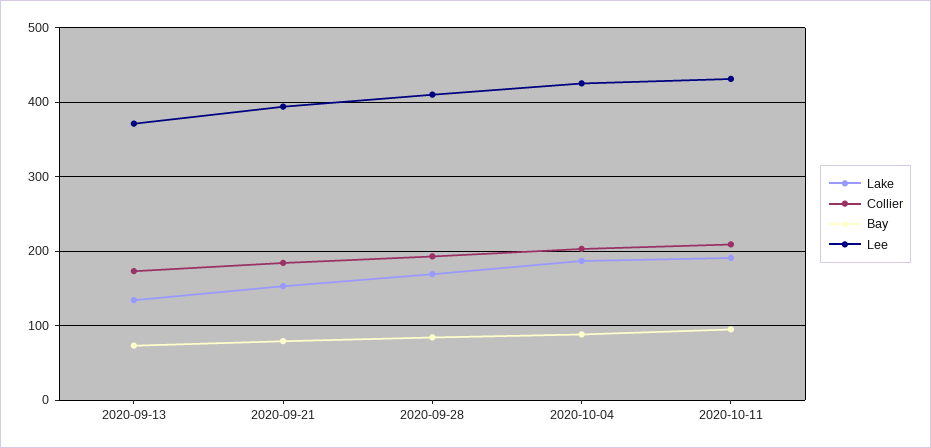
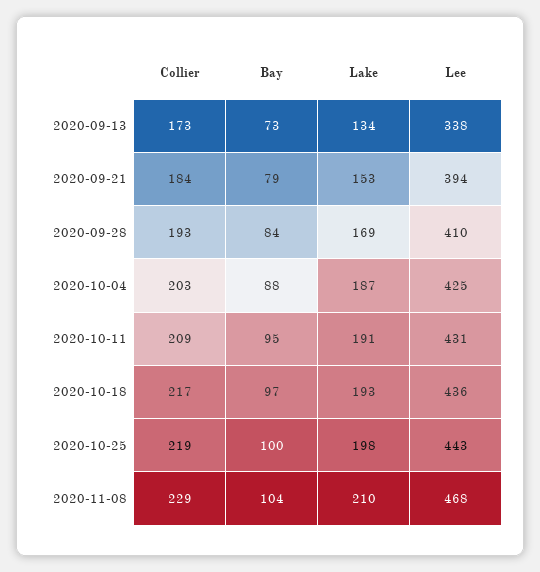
Lee, 2020-09-13: 370 -> 338
Collier, 2020-10-18: none -> 217
Bay, 2020-10-18: none -> 97
Lake, 2020-10-18: none -> 193
Lee, 2020-10-18: none -> 436
Collier, 2020-10-25: none -> 219
Bay, 2020-10-25: none -> 100
Lake, 2020-10-25: none -> 198
Lee, 2020-10-25: none -> 443
Collier, 2020-11-08: none -> 229
Bay, 2020-11-08: none -> 104
Lake, 2020-11-08: none -> 210
Lee, 2020-11-08: none -> 468

